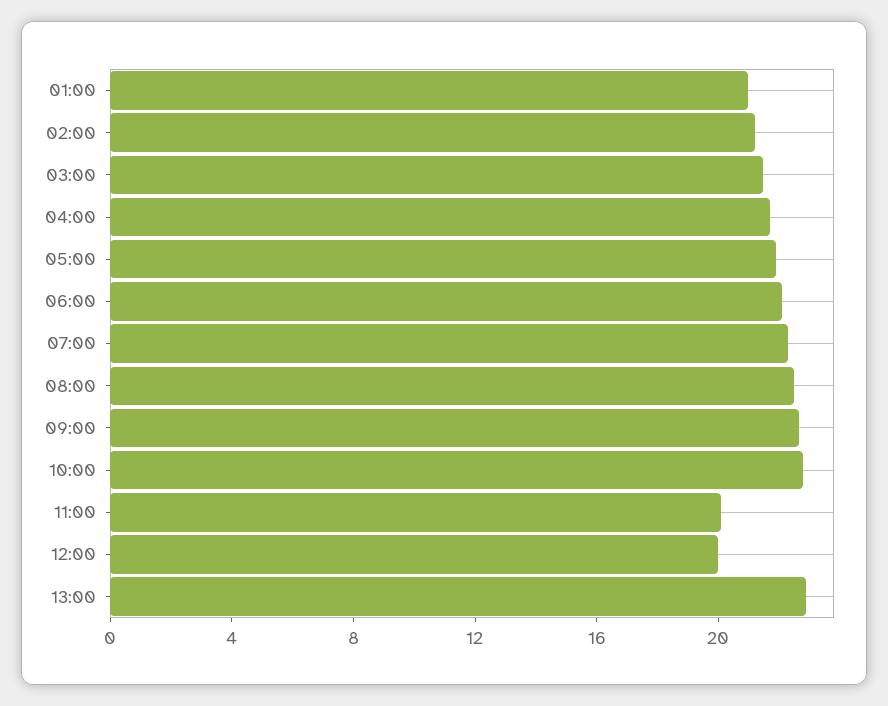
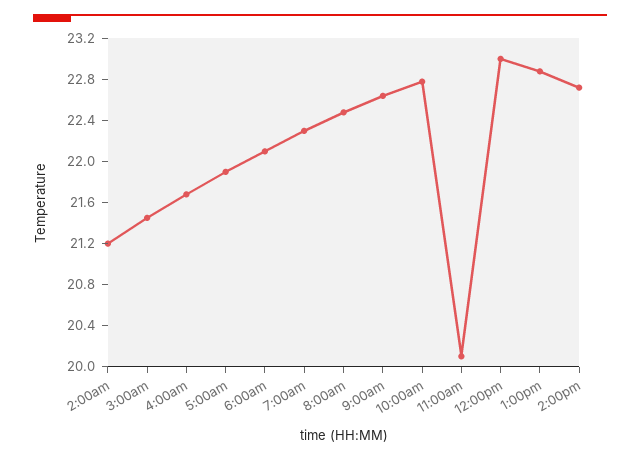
01:00: 21 -> none
12:00: 20 -> 23
2:00pm: none -> 22.7

